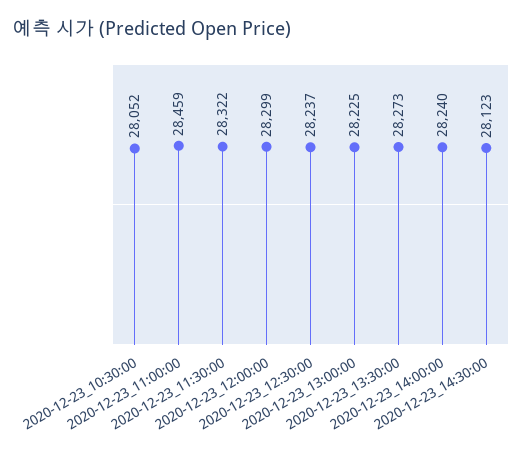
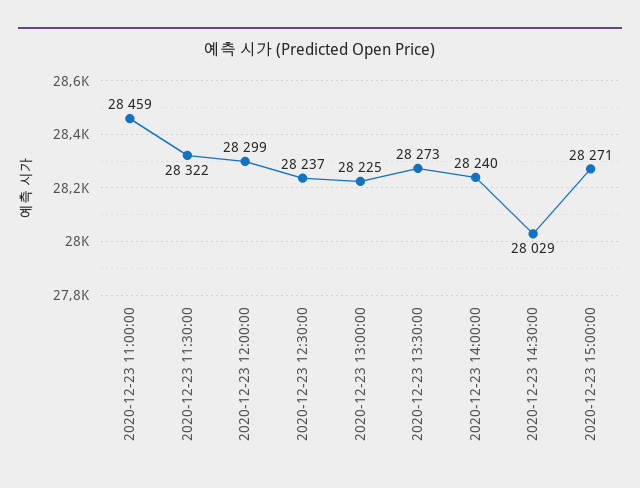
2020-12-23_10:30:00: 28052 -> none
2020-12-23_14:30:00: 28123 -> 28029
2020-12-23 15:00:00: none -> 28271

